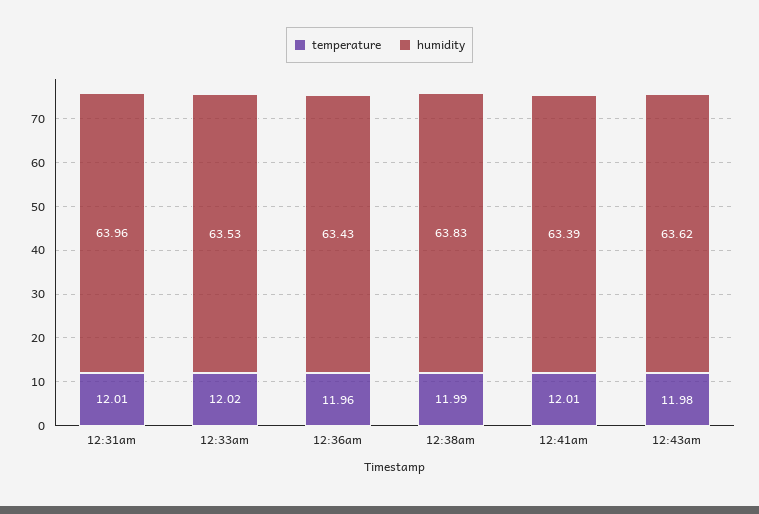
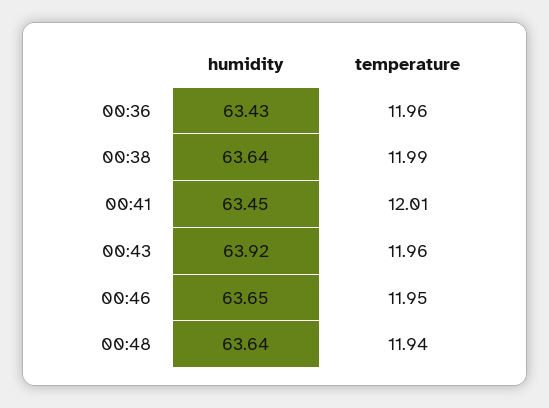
temperature, 12:31am: 12.01 -> none
humidity, 12:31am: 63.96 -> none
temperature, 12:33am: 12.02 -> none
humidity, 12:33am: 63.53 -> none
humidity, 12:38am: 63.83 -> 63.64
humidity, 12:41am: 63.39 -> 63.45
temperature, 12:43am: 11.98 -> 11.96
humidity, 12:43am: 63.62 -> 63.92
humidity, 00:46: none -> 63.65
temperature, 00:46: none -> 11.95
humidity, 00:48: none -> 63.64
temperature, 00:48: none -> 11.94

